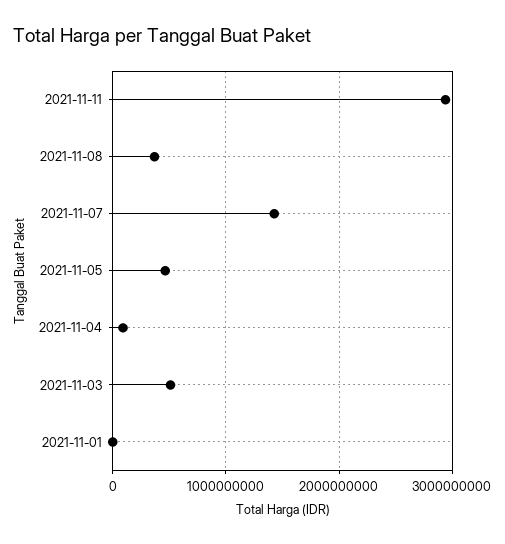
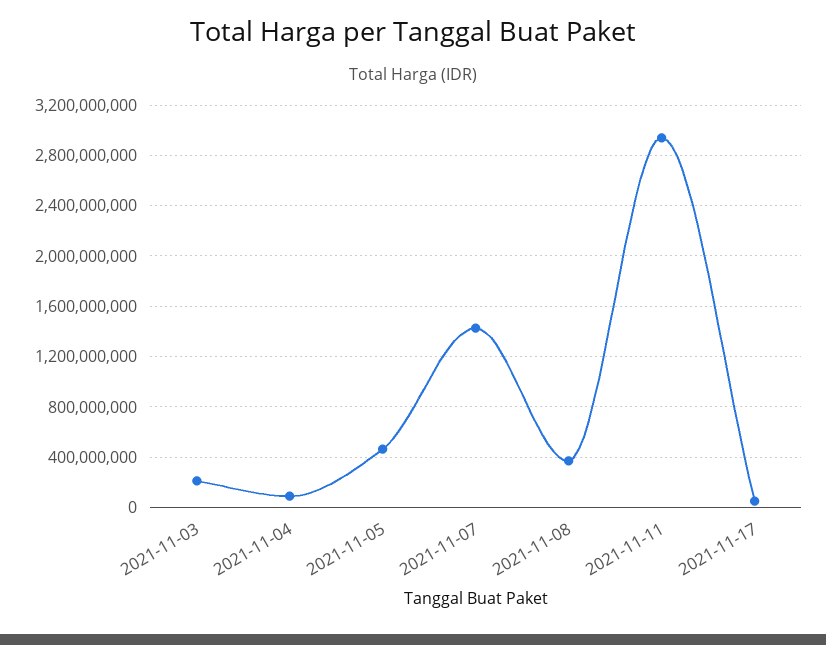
2021-11-03: 500000000 -> 200000000
2021-11-01: 0 -> none
2021-11-17: none -> 50000000

